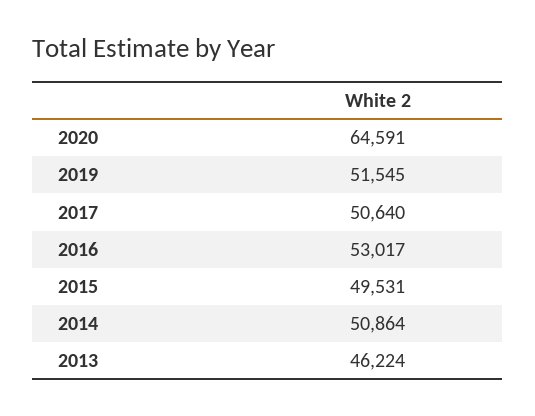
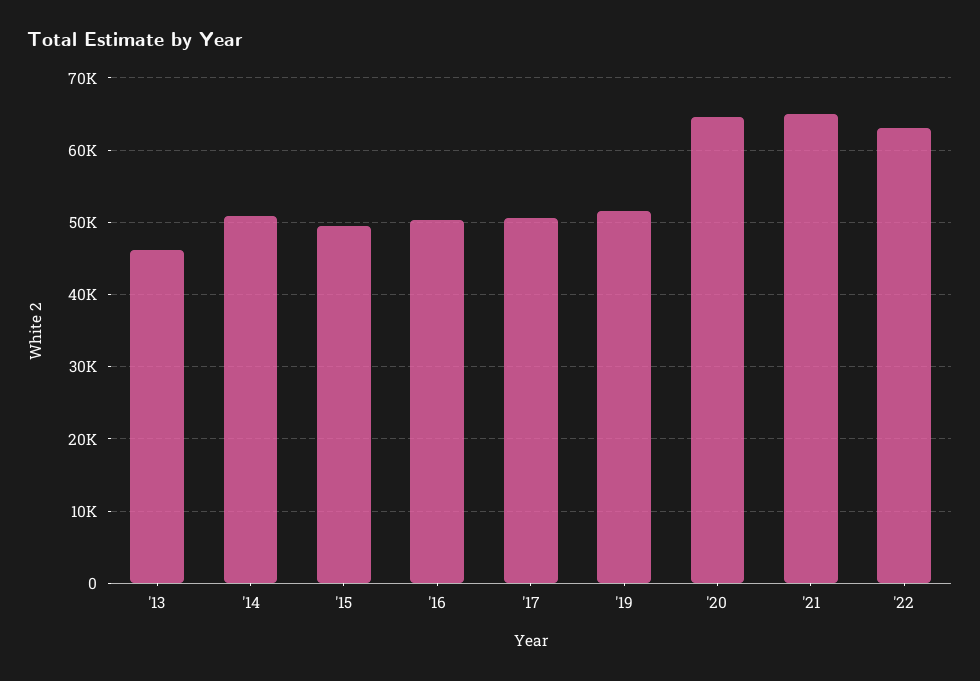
2016: 53017 -> 50000
'21: none -> 65000
'22: none -> 63000

